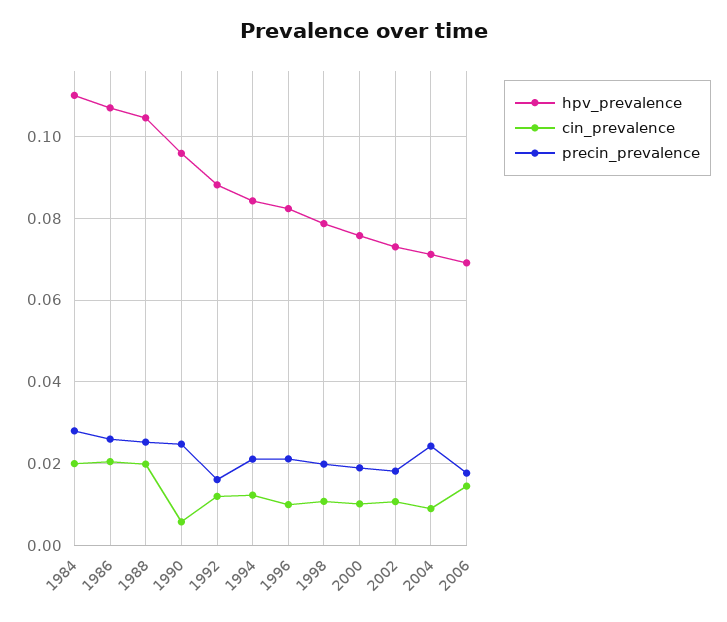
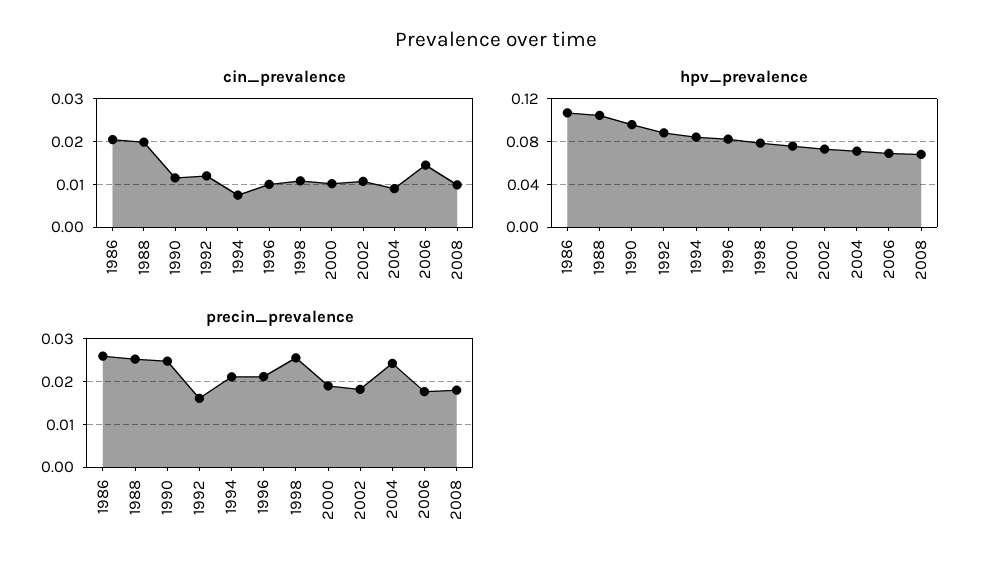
hpv_prevalence, 1984: 0.11 -> none
cin_prevalence, 1984: 0.02 -> none
precin_prevalence, 1984: 0.028 -> none
cin_prevalence, 1990: 0.006 -> 0.012
cin_prevalence, 1994: 0.012 -> 0.008
precin_prevalence, 1998: 0.02 -> 0.026
cin_prevalence, 2008: none -> 0.01
hpv_prevalence, 2008: none -> 0.07
precin_prevalence, 2008: none -> 0.018

